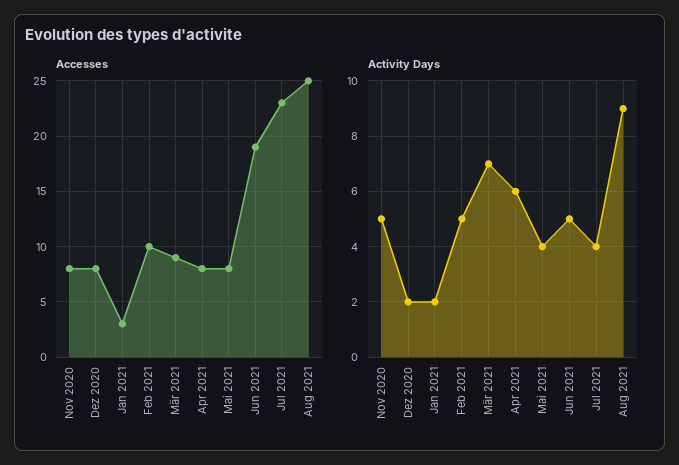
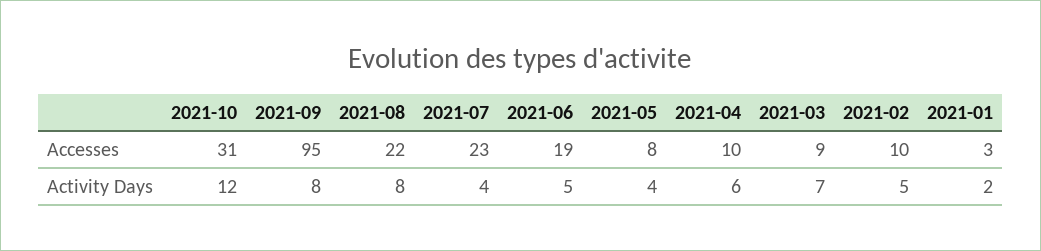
Accesses, Nov 2020: 8 -> none
Accesses, Dez 2020: 8 -> none
Accesses, Apr 2021: 8 -> 10
Accesses, Aug 2021: 25 -> 22
Activity Days, Nov 2020: 5 -> none
Activity Days, Dez 2020: 2 -> none
Activity Days, Aug 2021: 9 -> 8
Accesses, 2021-10: none -> 31
Accesses, 2021-09: none -> 95
Activity Days, 2021-10: none -> 12
Activity Days, 2021-09: none -> 8

